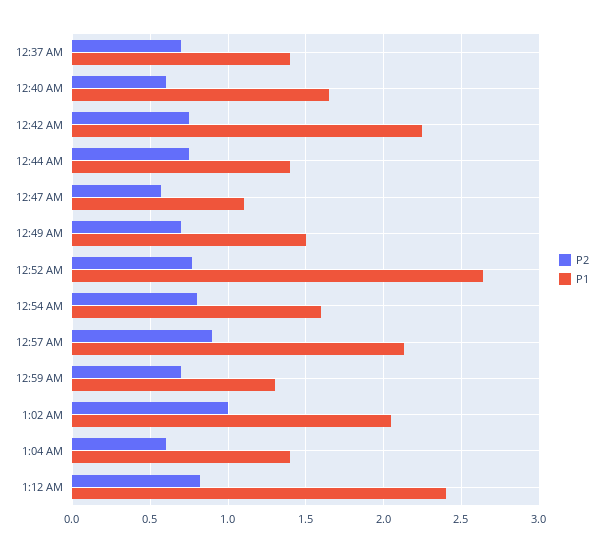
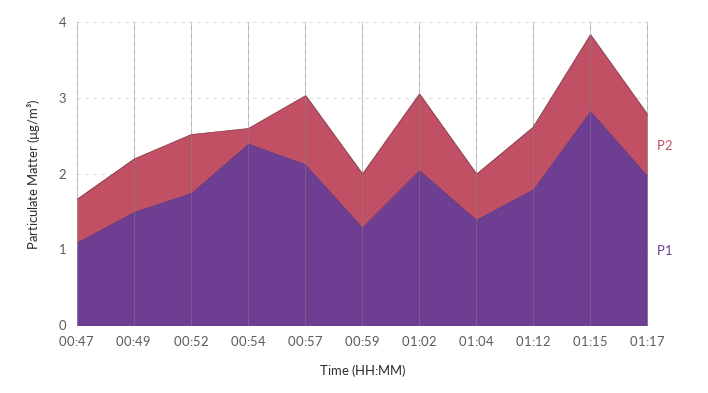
P2, 12:37 AM: 0.7 -> none
P1, 12:37 AM: 1.4 -> none
P2, 12:40 AM: 0.6 -> none
P1, 12:40 AM: 1.65 -> none
P2, 12:42 AM: 0.75 -> none
P1, 12:42 AM: 2.25 -> none
P2, 12:44 AM: 0.75 -> none
P1, 12:44 AM: 1.4 -> none
P1, 12:52 AM: 2.65 -> 1.8
P2, 12:54 AM: 0.8 -> 0.2
P1, 12:54 AM: 1.6 -> 2.4
P1, 1:12 AM: 2.4 -> 1.8
P2, 01:15: none -> 1
P1, 01:15: none -> 2.8
P2, 01:17: none -> 0.8
P1, 01:17: none -> 2

